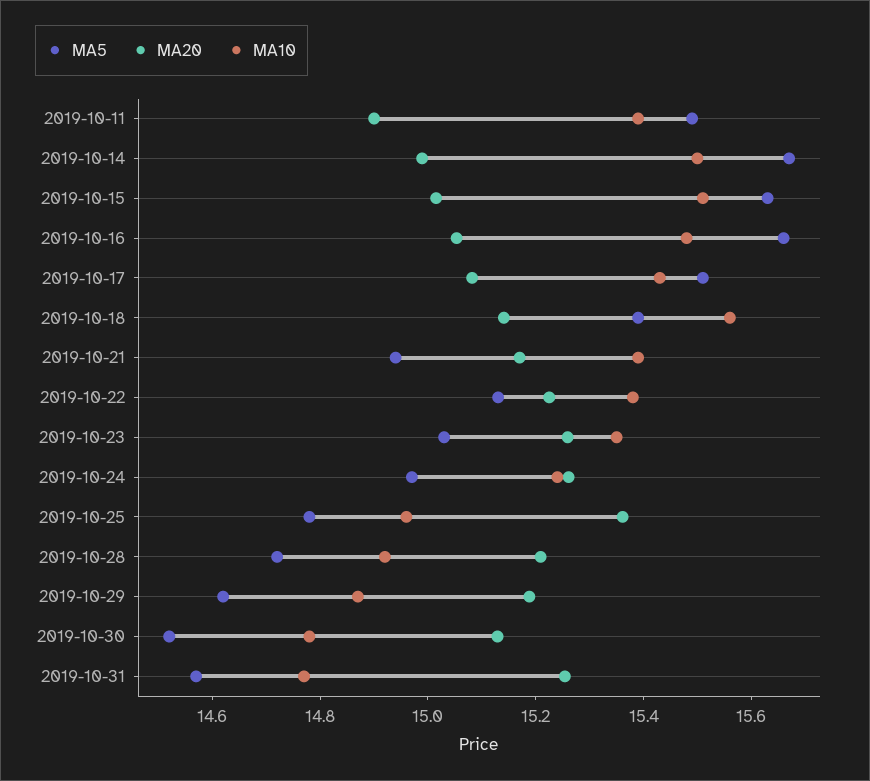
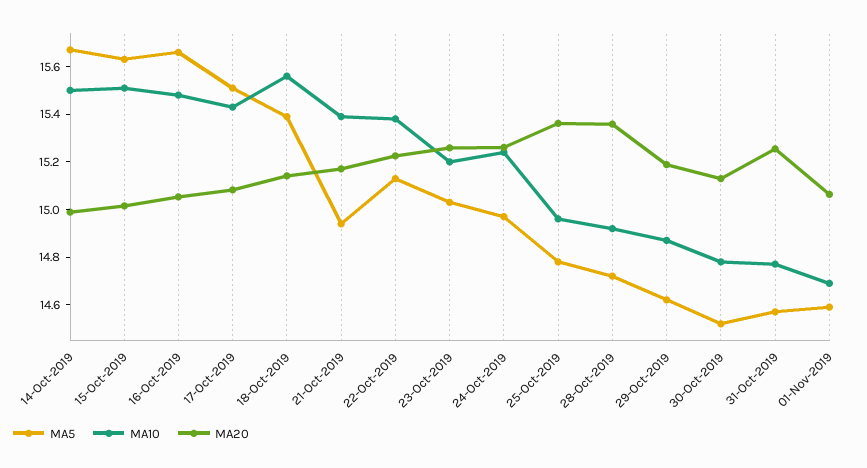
MA5, 2019-10-11: 15.5 -> none
MA20, 2019-10-11: 14.9 -> none
MA10, 2019-10-11: 15.4 -> none
MA10, 2019-10-23: 15.35 -> 15.2
MA20, 2019-10-28: 15.2 -> 15.35
MA5, 01-Nov-2019: none -> 14.6
MA10, 01-Nov-2019: none -> 14.7
MA20, 01-Nov-2019: none -> 15.05

